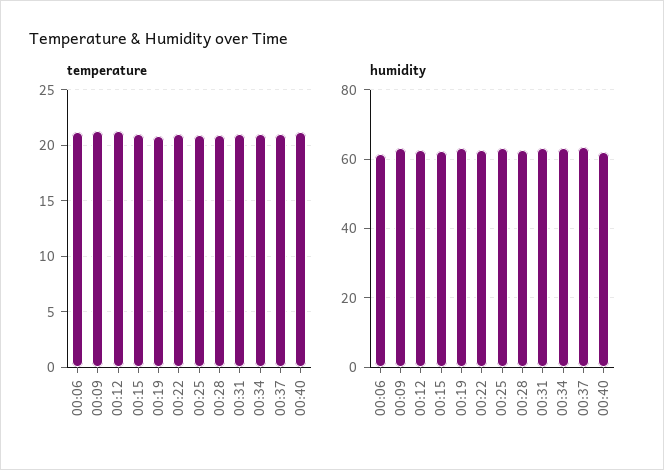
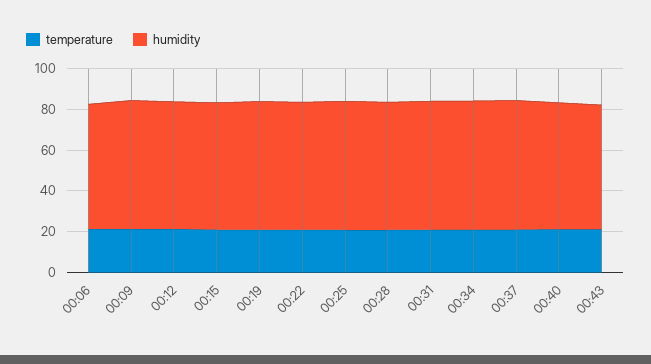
temperature, 00:43: none -> 20
humidity, 00:43: none -> 60

